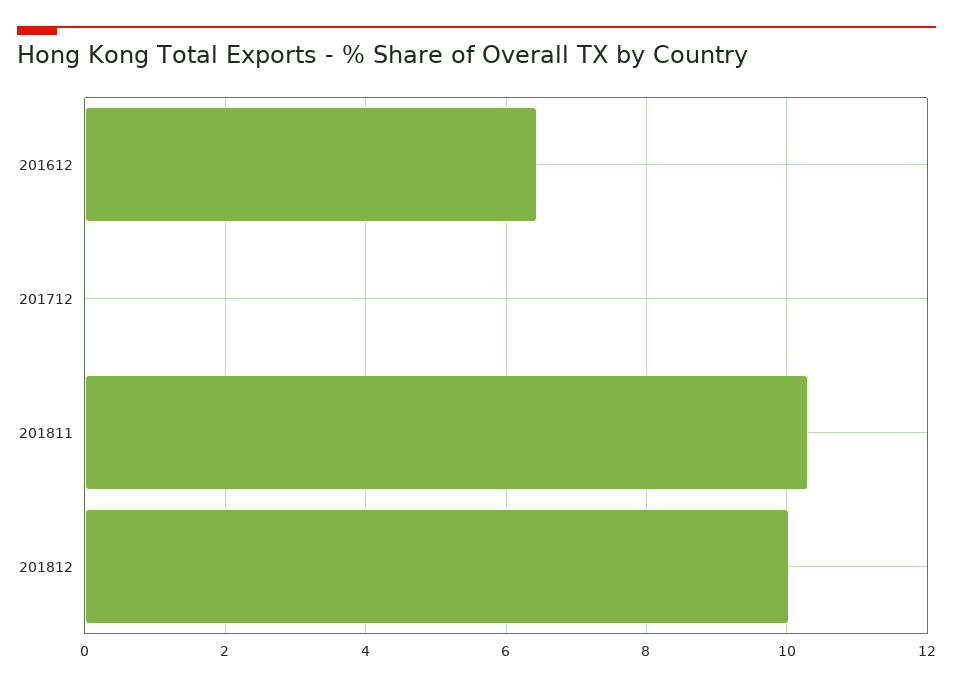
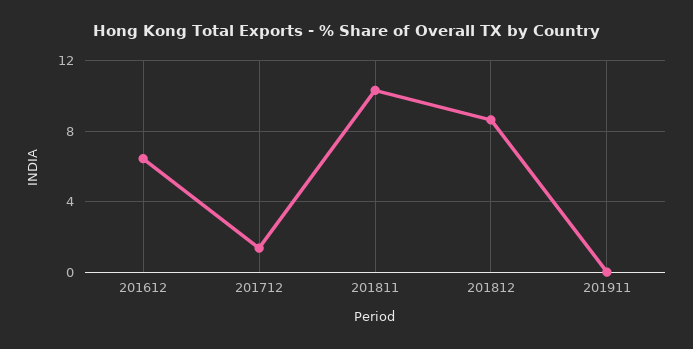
201712: 0 -> 1.5
201812: 10 -> 8.5
201911: none -> 0

